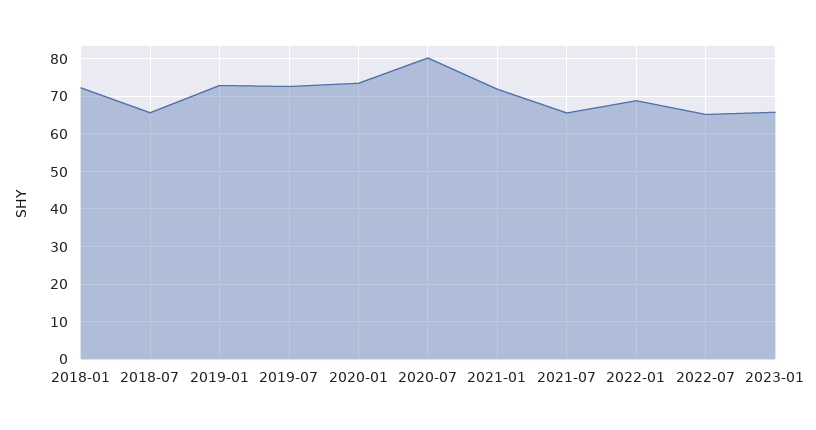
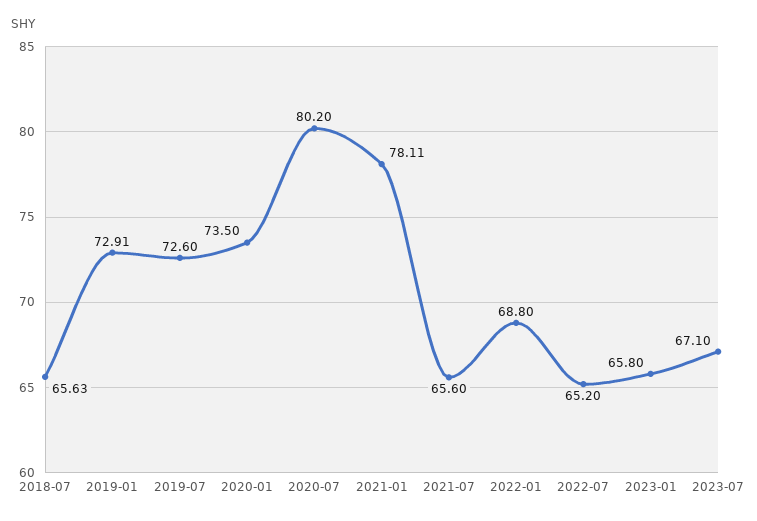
2018-01: 72 -> none
2021-01: 72 -> 78.11
2023-07: none -> 67.1

